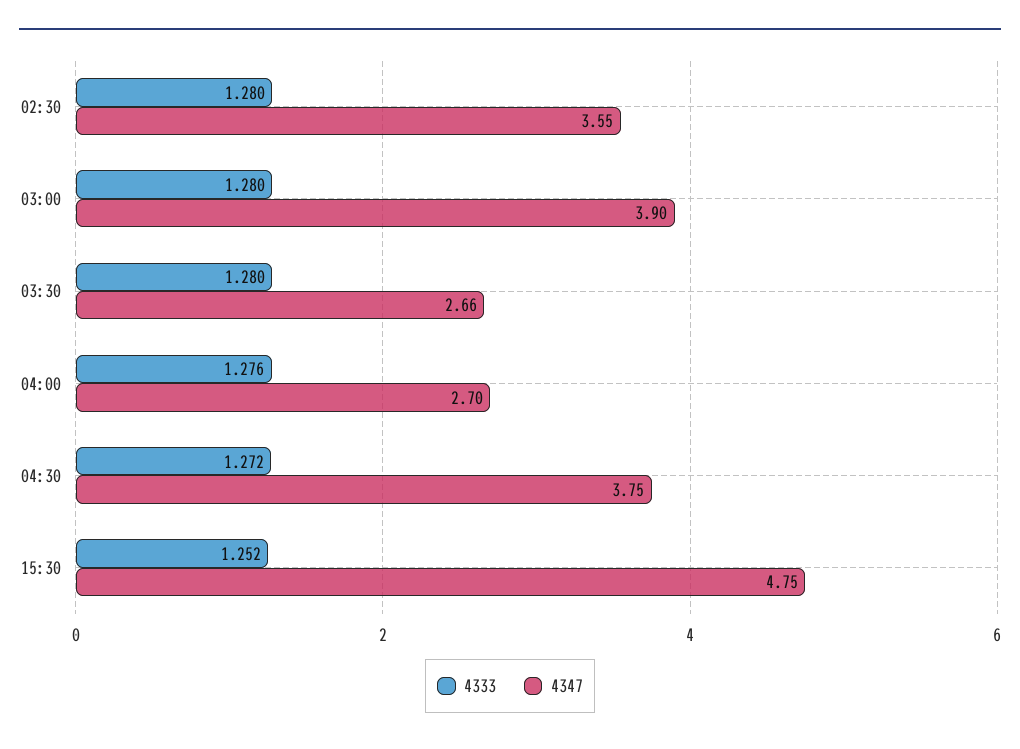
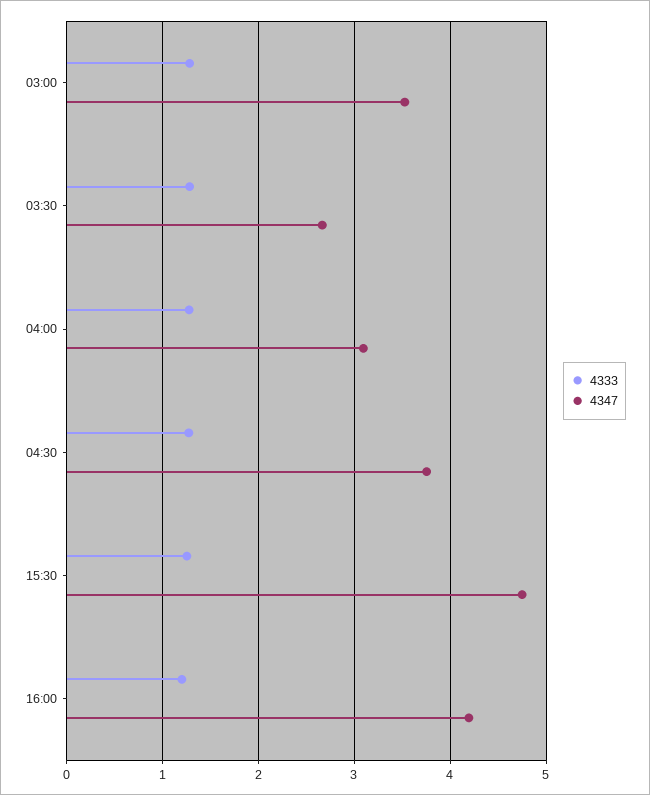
4333, 02:30: 1.28 -> none
4347, 02:30: 3.55 -> none
4347, 03:00: 3.9 -> 3.5
4347, 04:00: 2.7 -> 3.1
4333, 16:00: none -> 1.2
4347, 16:00: none -> 4.2

